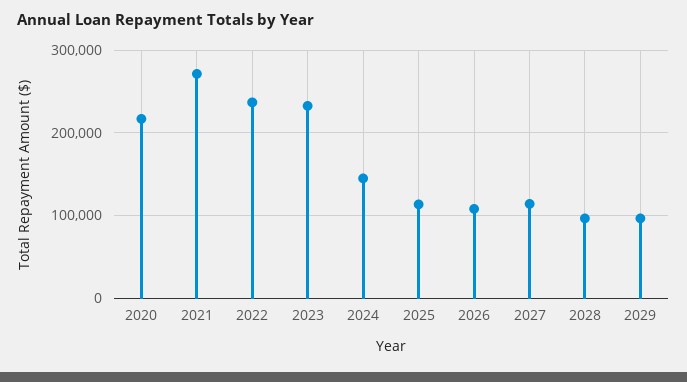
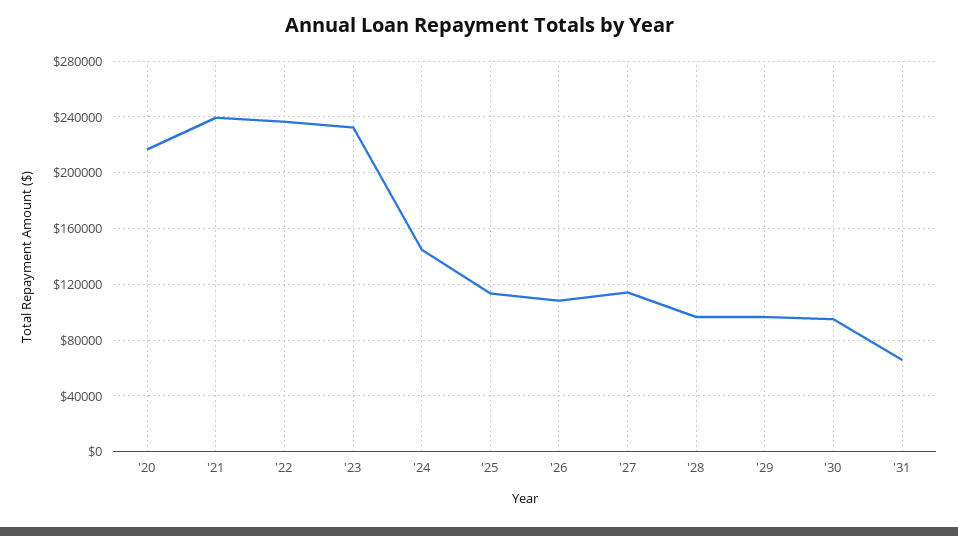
2021: 270000 -> 240000
'30: none -> 95000
'31: none -> 65000

